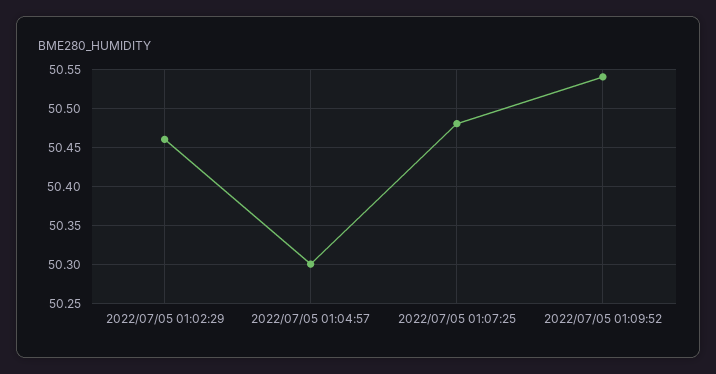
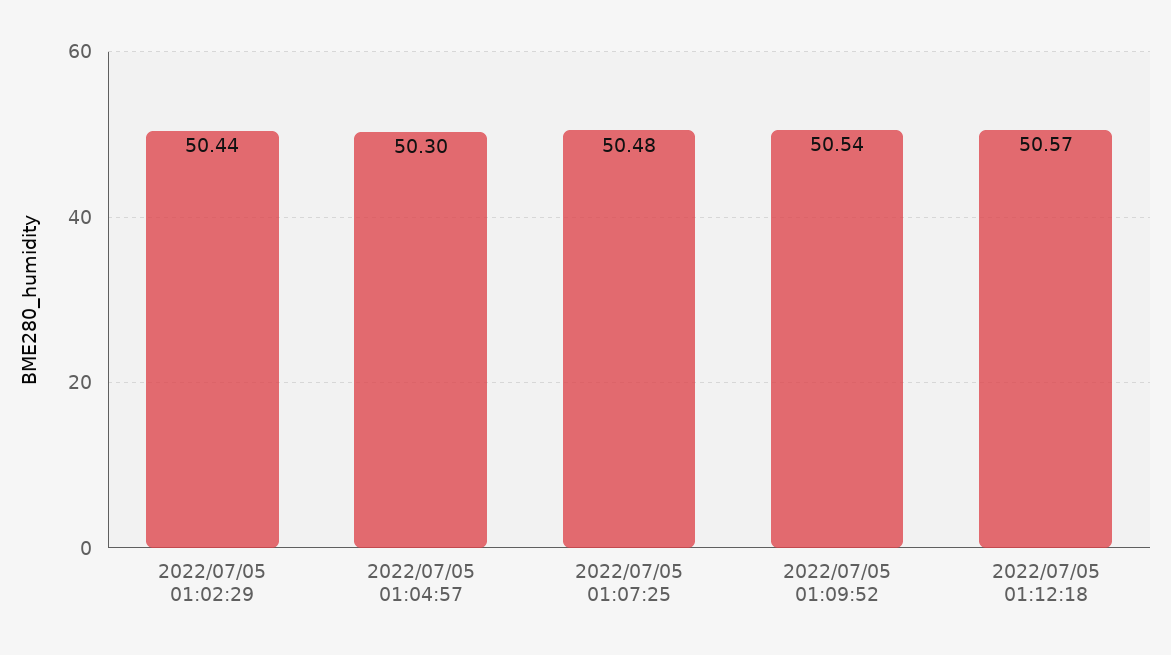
2022/07/05 01:02:29: 50.46 -> 50.44
2022/07/05 01:12:18: none -> 50.57

